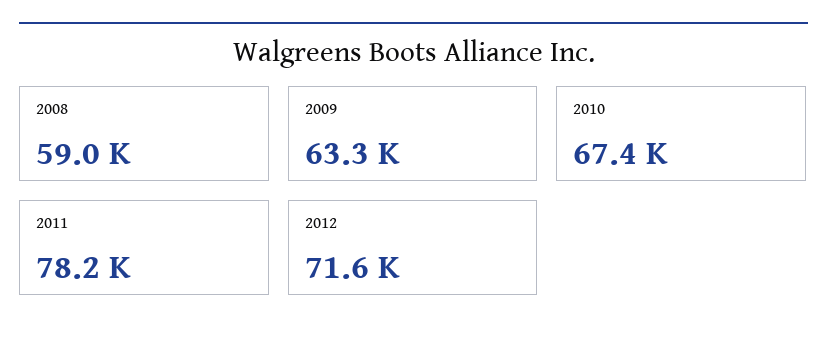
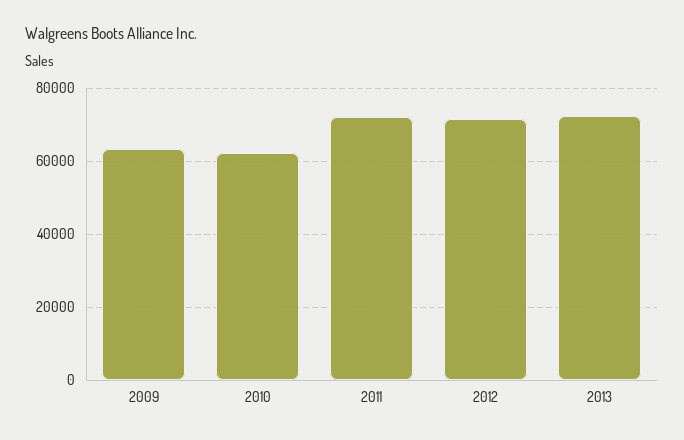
2008: 59000 -> none
2010: 67400 -> 62000
2011: 78200 -> 72000
2013: none -> 72000

